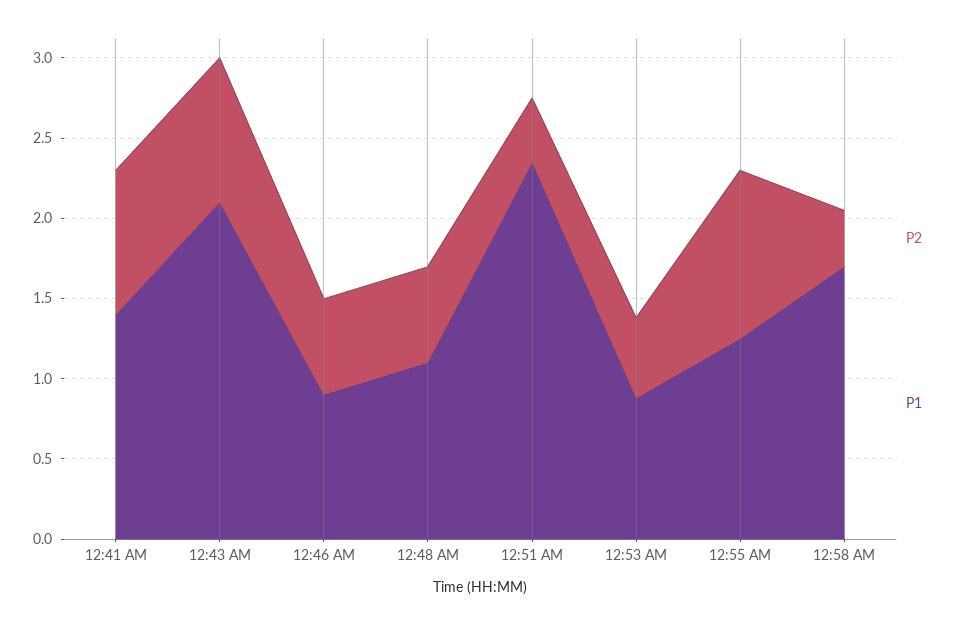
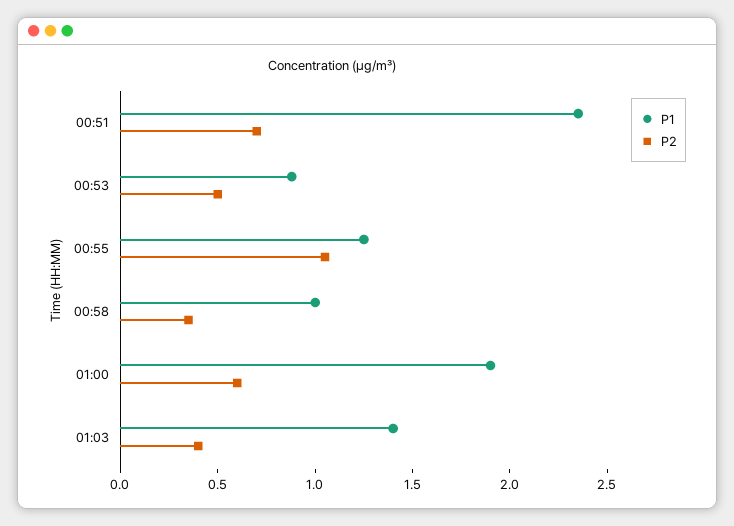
P2, 12:41 AM: 0.9 -> none
P1, 12:41 AM: 1.4 -> none
P2, 12:43 AM: 0.9 -> none
P1, 12:43 AM: 2.1 -> none
P2, 12:46 AM: 0.6 -> none
P1, 12:46 AM: 0.9 -> none
P2, 12:48 AM: 0.6 -> none
P1, 12:48 AM: 1.1 -> none
P2, 12:51 AM: 0.4 -> 0.7
P1, 12:58 AM: 1.7 -> 1
P1, 01:00: none -> 1.9
P2, 01:00: none -> 0.6
P1, 01:03: none -> 1.4
P2, 01:03: none -> 0.4

